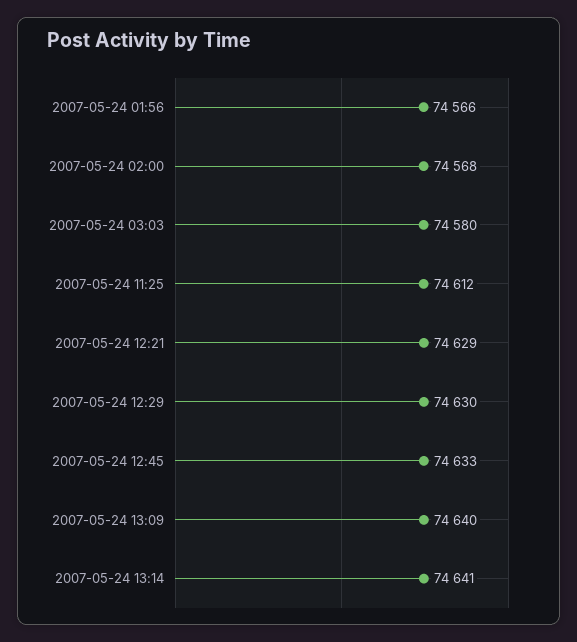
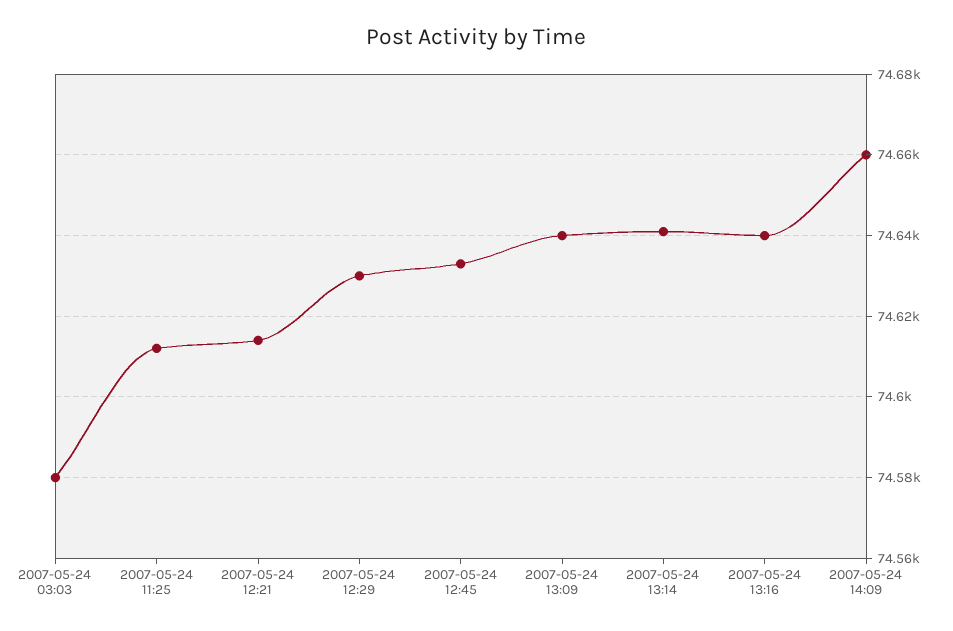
2007-05-24 01:56: 74566 -> none
2007-05-24 02:00: 74568 -> none
2007-05-24 12:21: 74629 -> 74615
2007-05-24 13:16: none -> 74640
2007-05-24 14:09: none -> 74660

